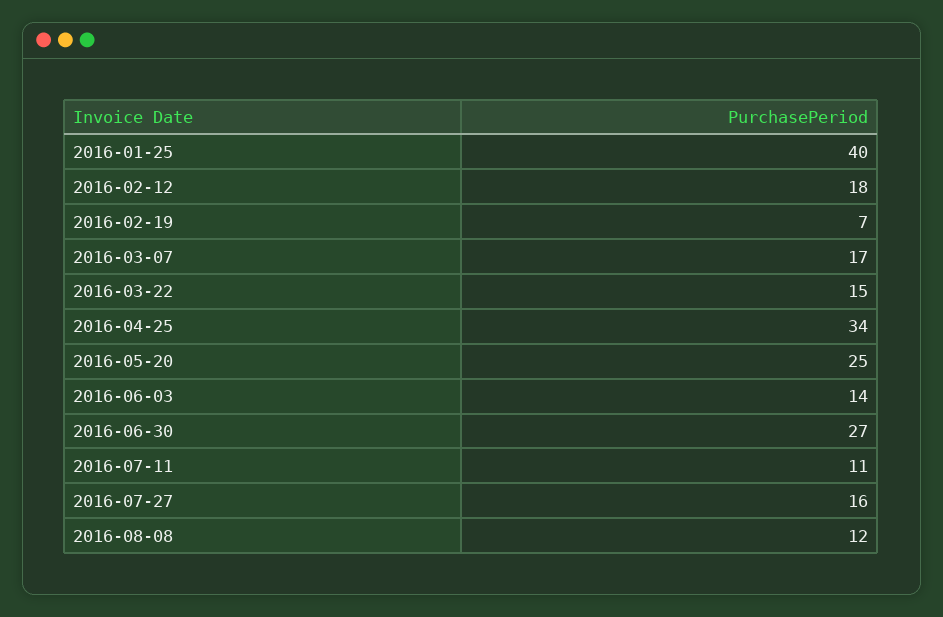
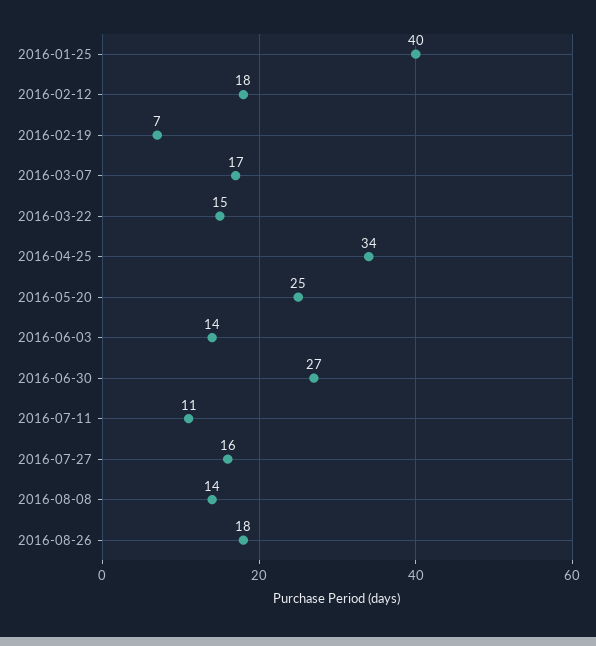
2016-08-08: 12 -> 14
2016-08-26: none -> 18

